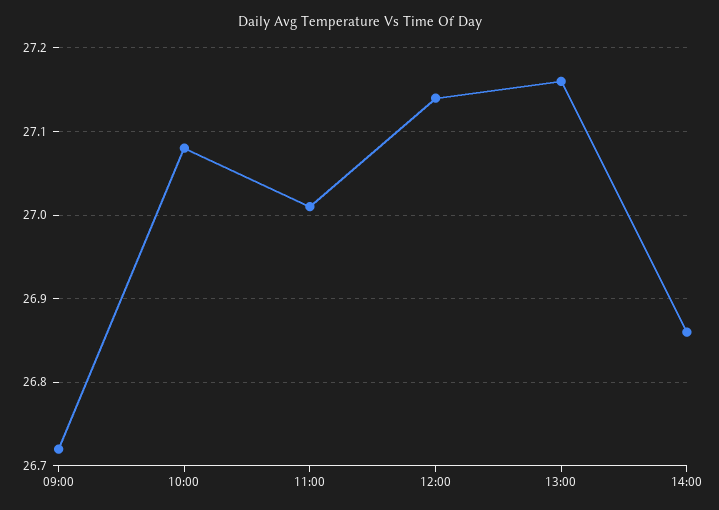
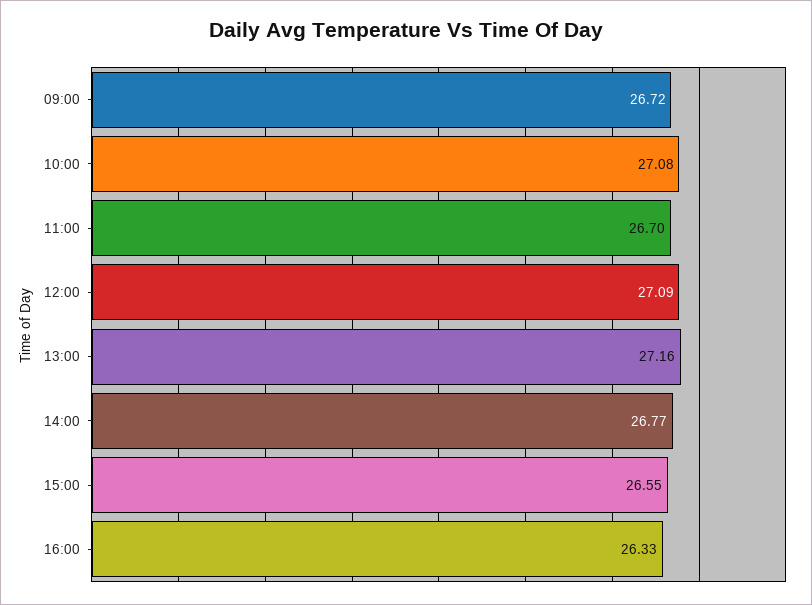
11:00: 27.01 -> 26.7
12:00: 27.14 -> 27.09
14:00: 26.86 -> 26.77
15:00: none -> 26.55
16:00: none -> 26.33

